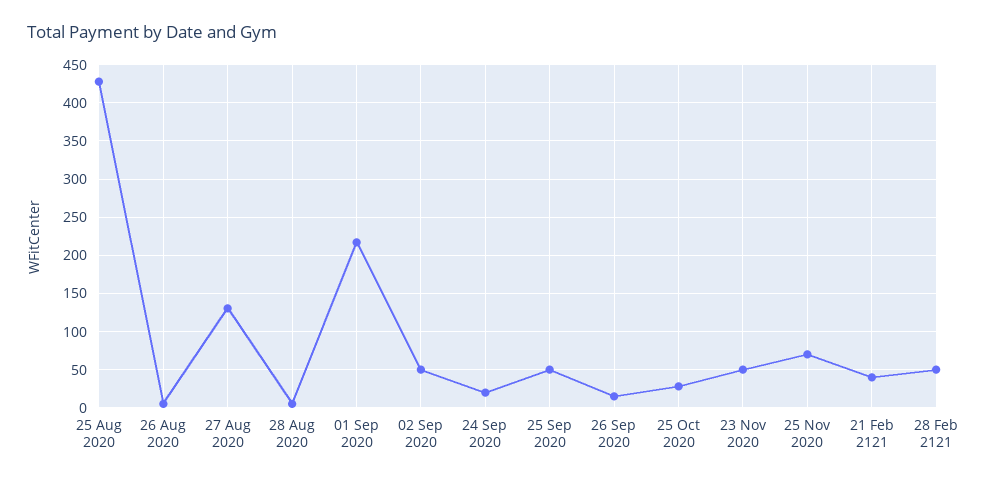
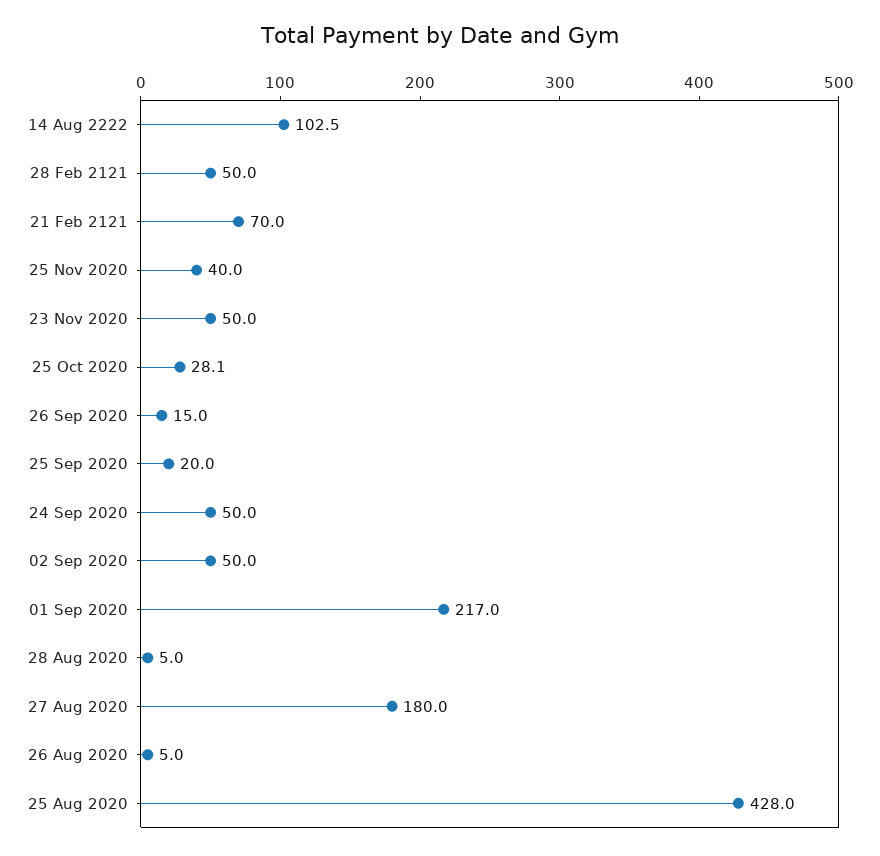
27 Aug 2020: 130 -> 180
24 Sep 2020: 20 -> 50
25 Sep 2020: 50 -> 20
25 Nov 2020: 70 -> 40
21 Feb 2121: 40 -> 70
14 Aug 2222: none -> 102.5

